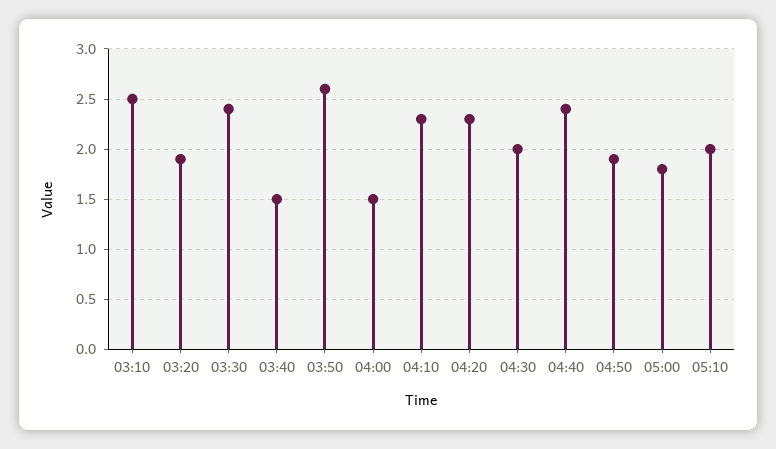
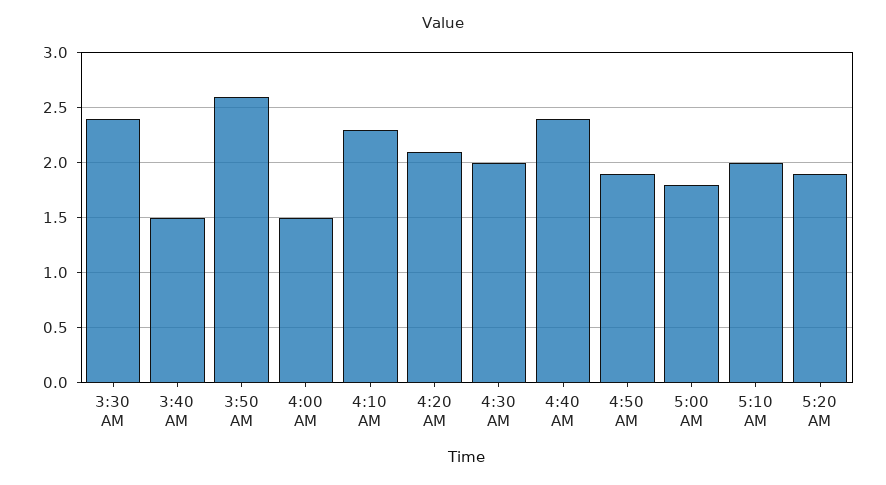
03:10: 2.5 -> none
03:20: 1.9 -> none
04:20: 2.3 -> 2.1
5:20 AM: none -> 1.9

